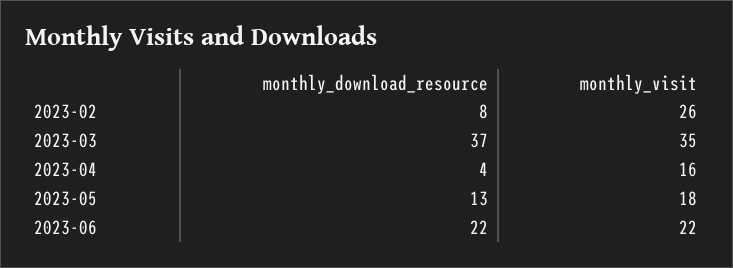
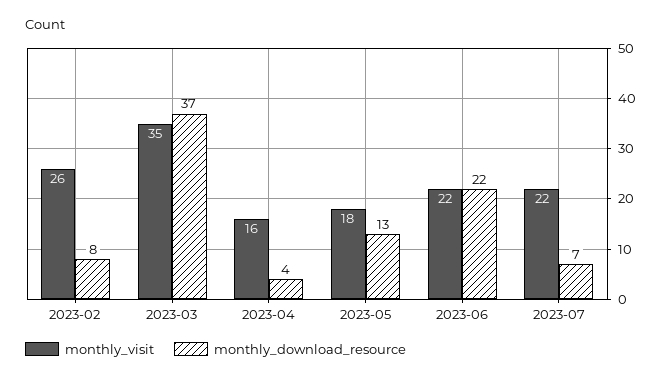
monthly_visit, 2023-07: none -> 22
monthly_download_resource, 2023-07: none -> 7

